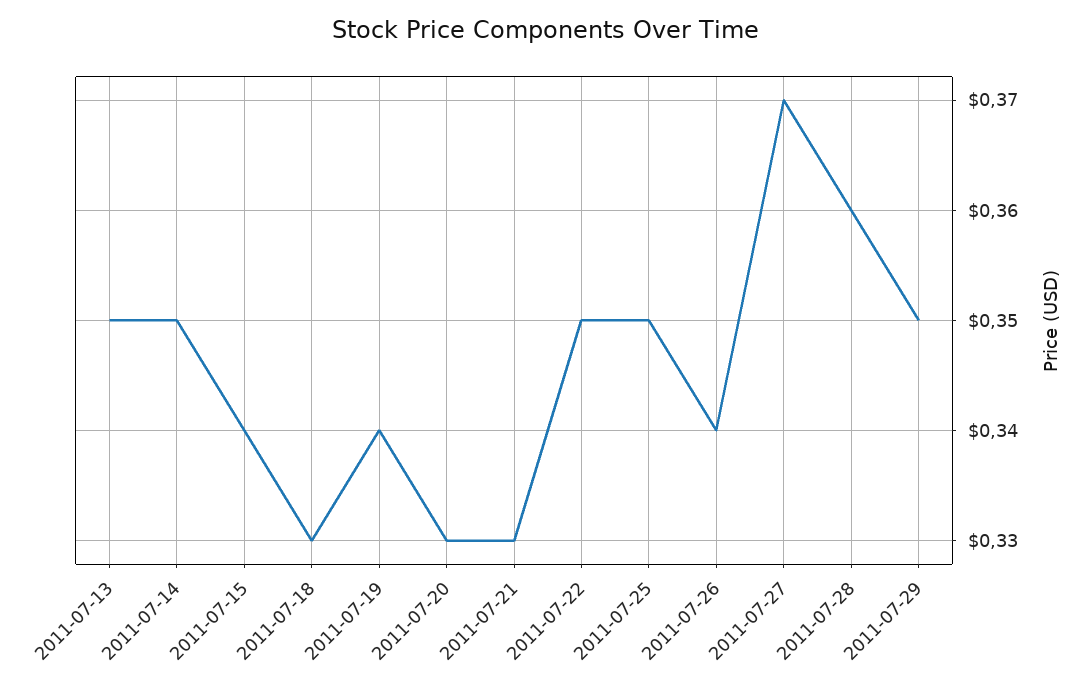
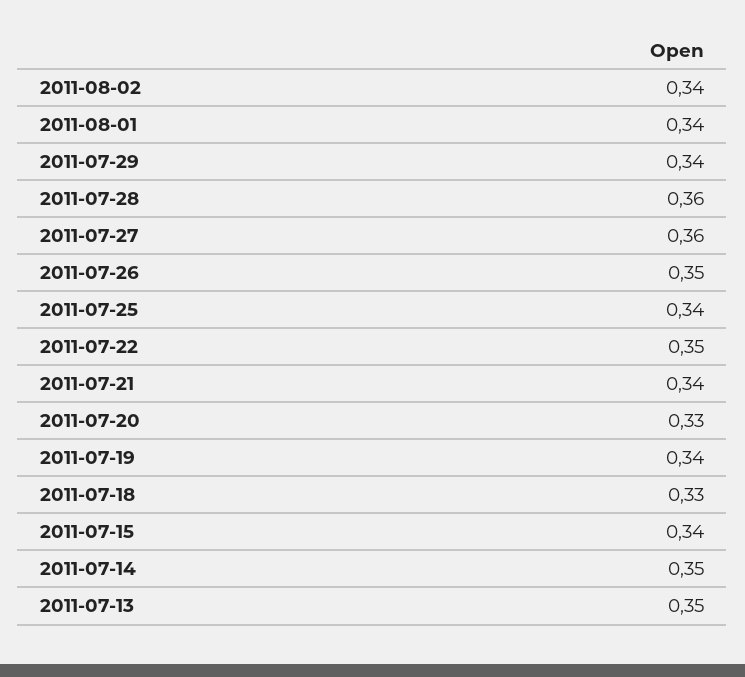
2011-07-21: 0.33 -> 0.34
2011-07-25: 0.35 -> 0.34
2011-07-26: 0.34 -> 0.35
2011-07-27: 0.37 -> 0.36
2011-07-29: 0.35 -> 0.34
2011-08-02: none -> 0.34
2011-08-01: none -> 0.34

